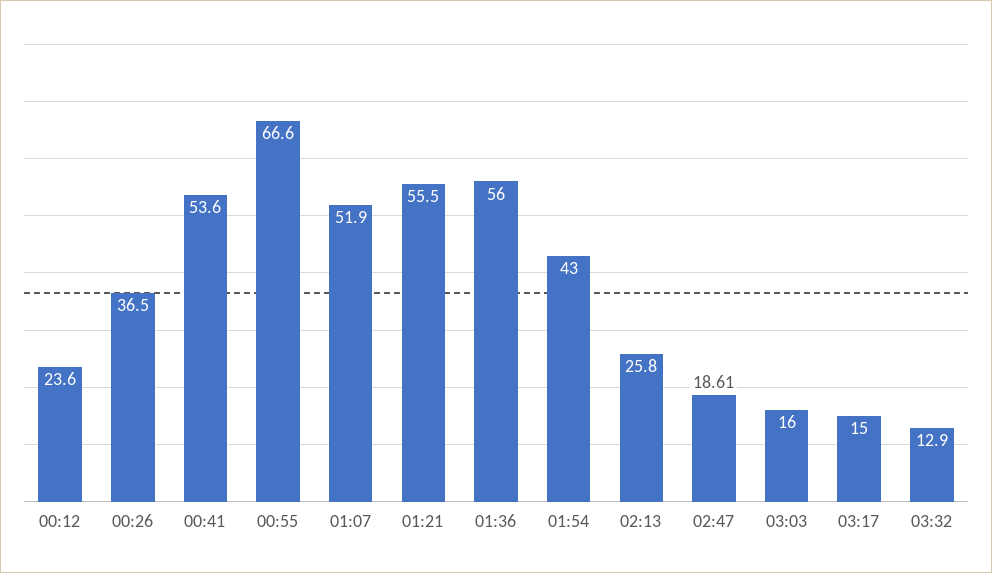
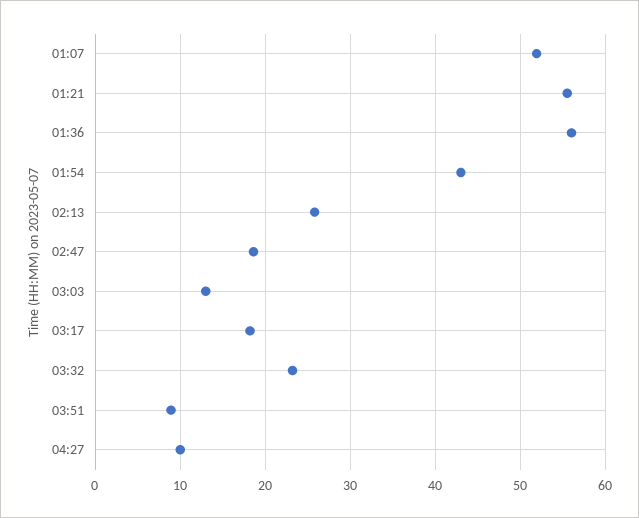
00:12: 23.6 -> none
00:26: 36.5 -> none
00:41: 53.6 -> none
00:55: 66.6 -> none
03:03: 16 -> 13
03:17: 15 -> 18
03:32: 12.9 -> 23
03:51: none -> 9
04:27: none -> 10

